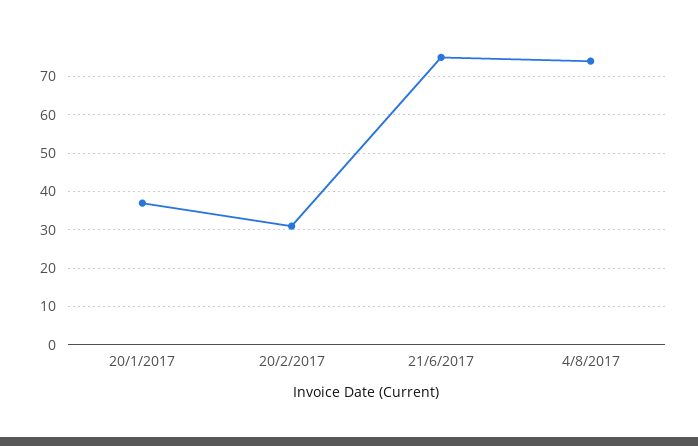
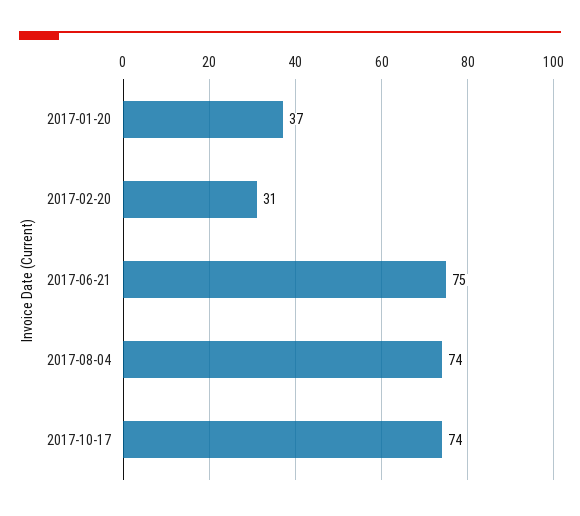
2017-10-17: none -> 74

